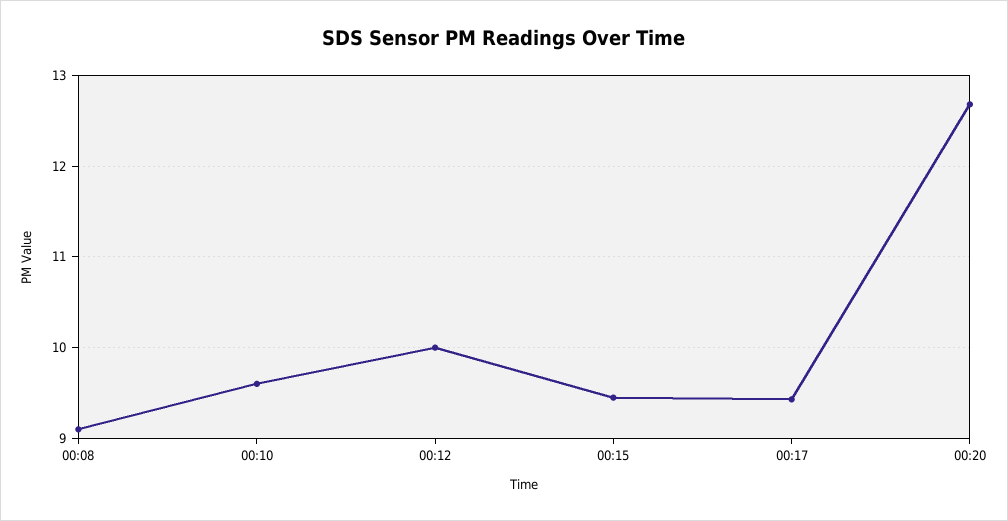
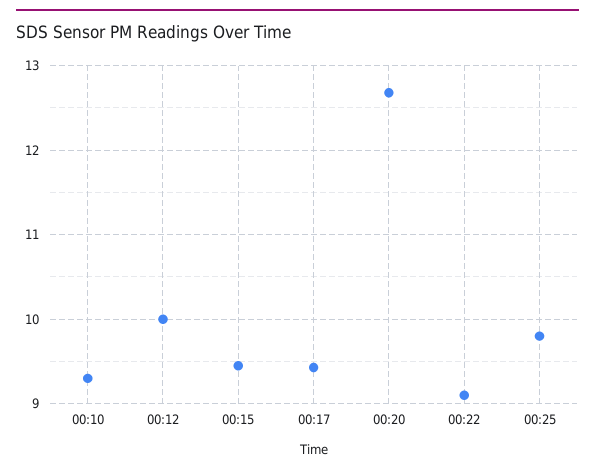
00:08: 9.1 -> none
00:10: 9.6 -> 9.3
00:22: none -> 9.1
00:25: none -> 9.8

